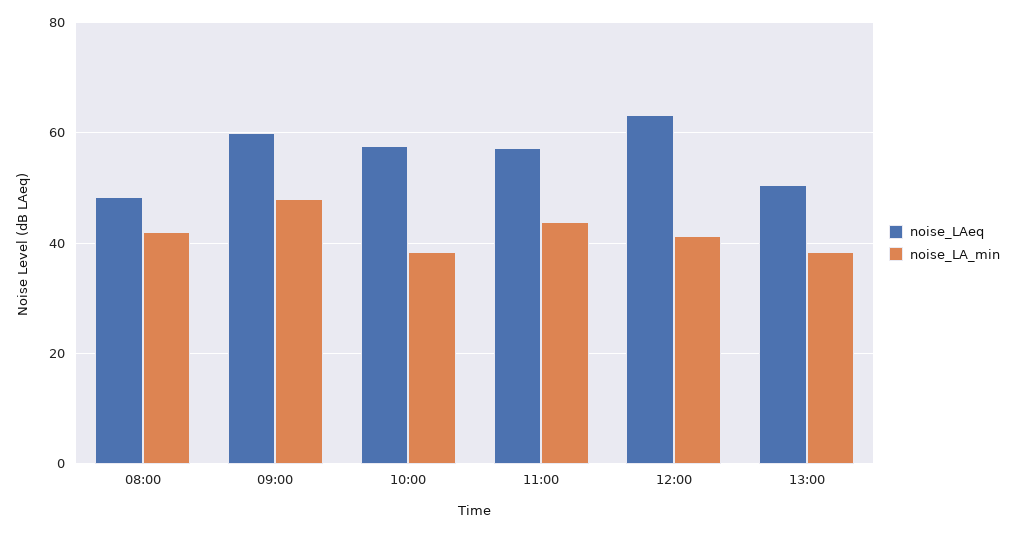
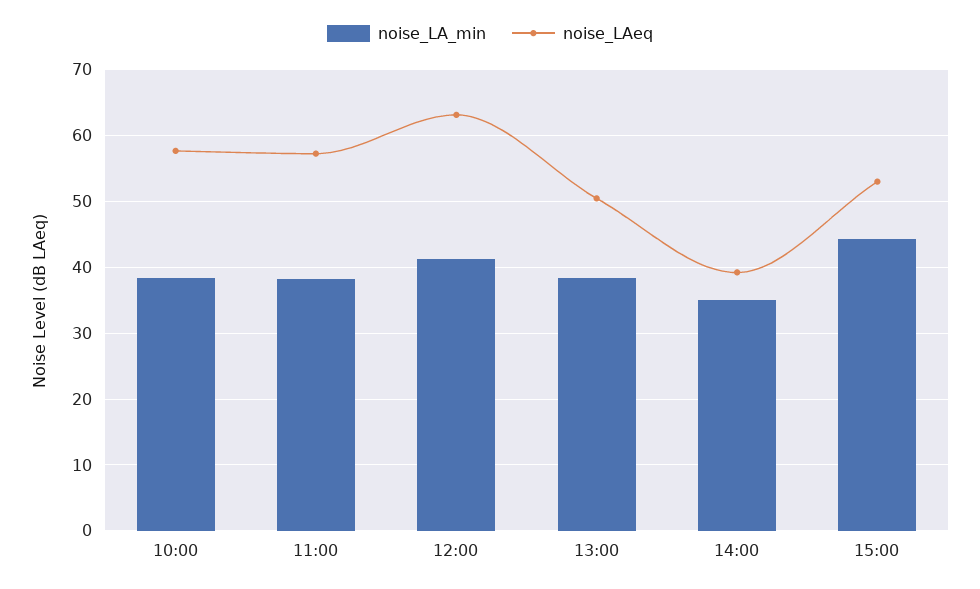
noise_LAeq, 08:00: 48 -> none
noise_LA_min, 08:00: 42 -> none
noise_LAeq, 09:00: 60 -> none
noise_LA_min, 09:00: 48 -> none
noise_LA_min, 11:00: 44 -> 38
noise_LA_min, 14:00: none -> 35
noise_LAeq, 14:00: none -> 39
noise_LA_min, 15:00: none -> 44
noise_LAeq, 15:00: none -> 53

